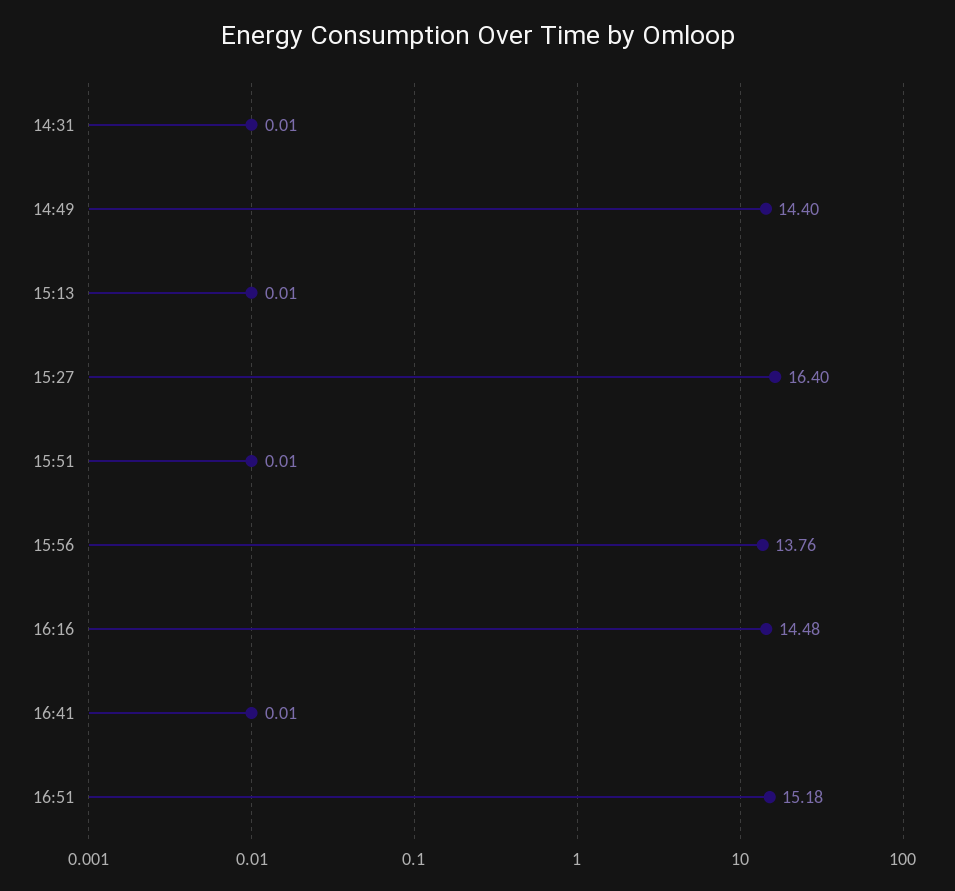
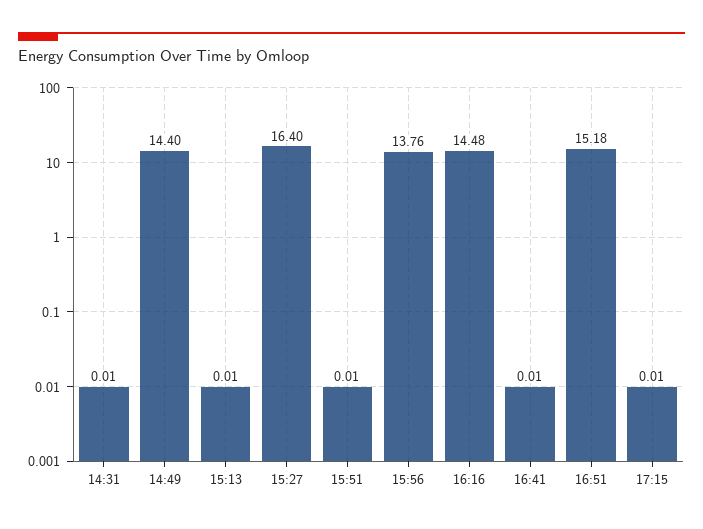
17:15: none -> 0.01

